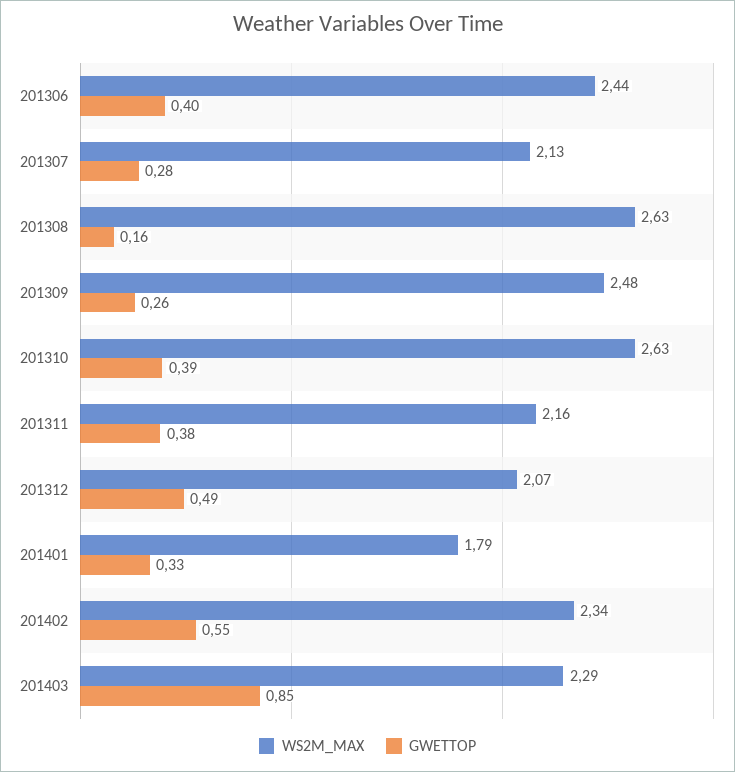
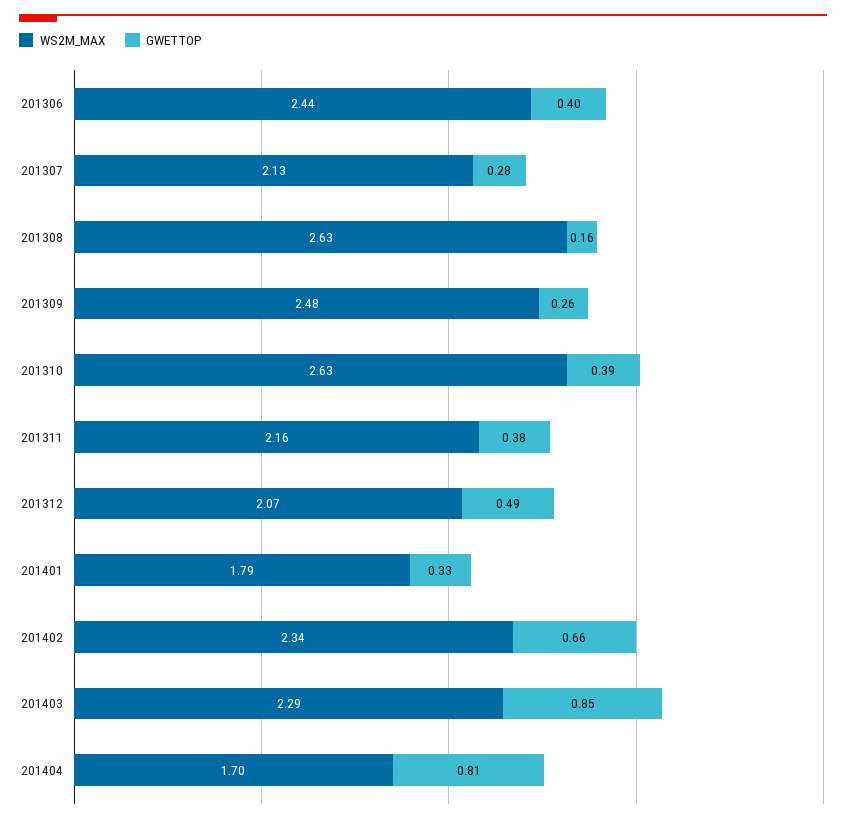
GWETTOP, 201402: 0.55 -> 0.66
WS2M_MAX, 201404: none -> 1.7
GWETTOP, 201404: none -> 0.81

